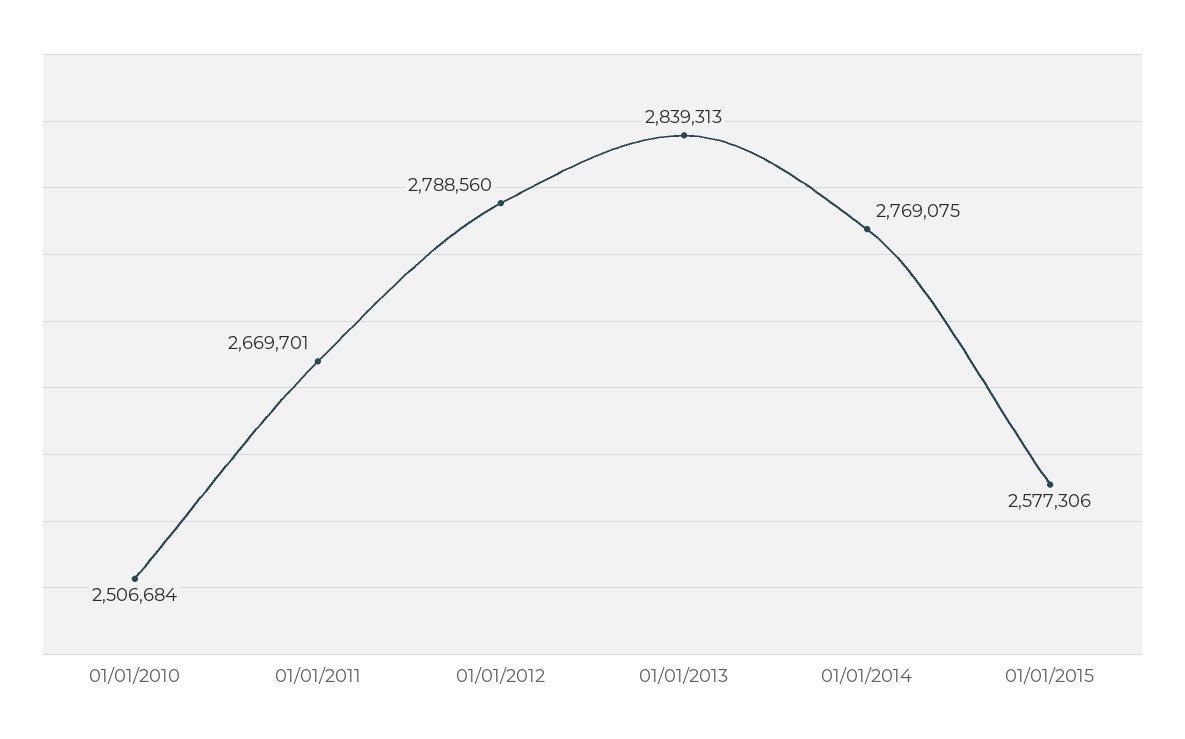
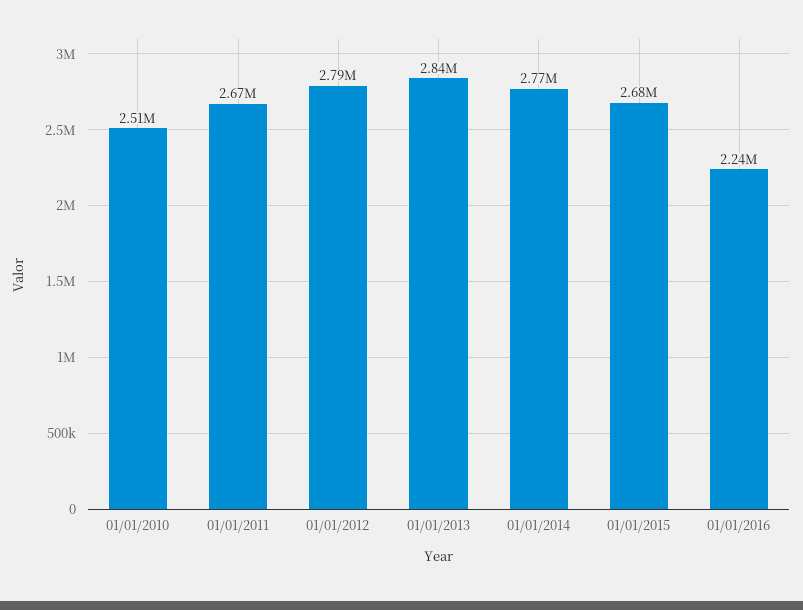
01/01/2015: 2577306 -> 2680000
01/01/2016: none -> 2240000

